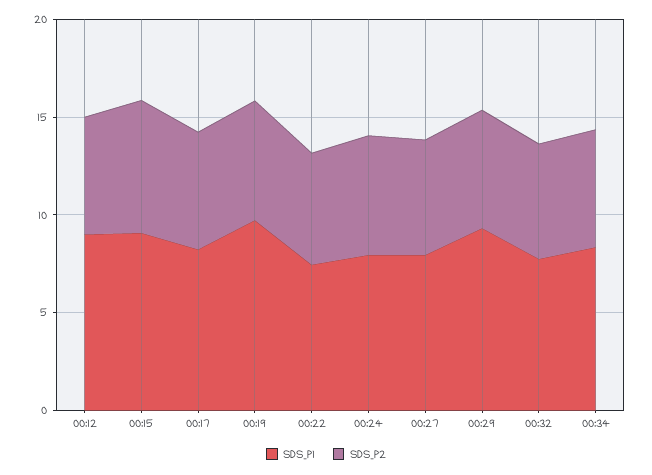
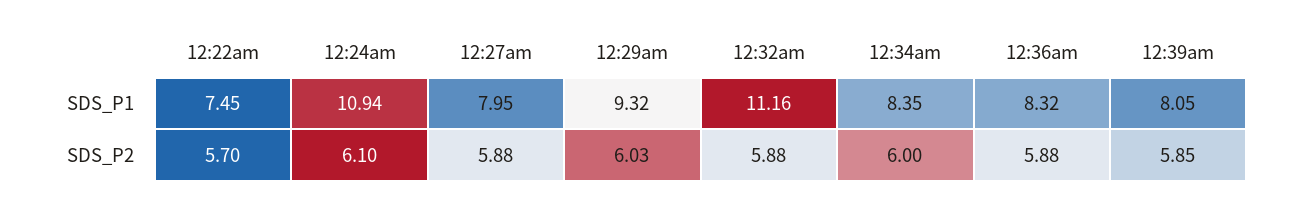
SDS_P1, 00:12: 9 -> none
SDS_P2, 00:12: 6 -> none
SDS_P1, 00:15: 9 -> none
SDS_P2, 00:15: 7 -> none
SDS_P1, 00:17: 8 -> none
SDS_P2, 00:17: 6 -> none
SDS_P1, 00:19: 10 -> none
SDS_P2, 00:19: 6 -> none
SDS_P1, 00:24: 8 -> 10.94
SDS_P1, 00:32: 8 -> 11.16
SDS_P1, 12:36am: none -> 8.32
SDS_P1, 12:39am: none -> 8.05
SDS_P2, 12:36am: none -> 5.88
SDS_P2, 12:39am: none -> 5.85

